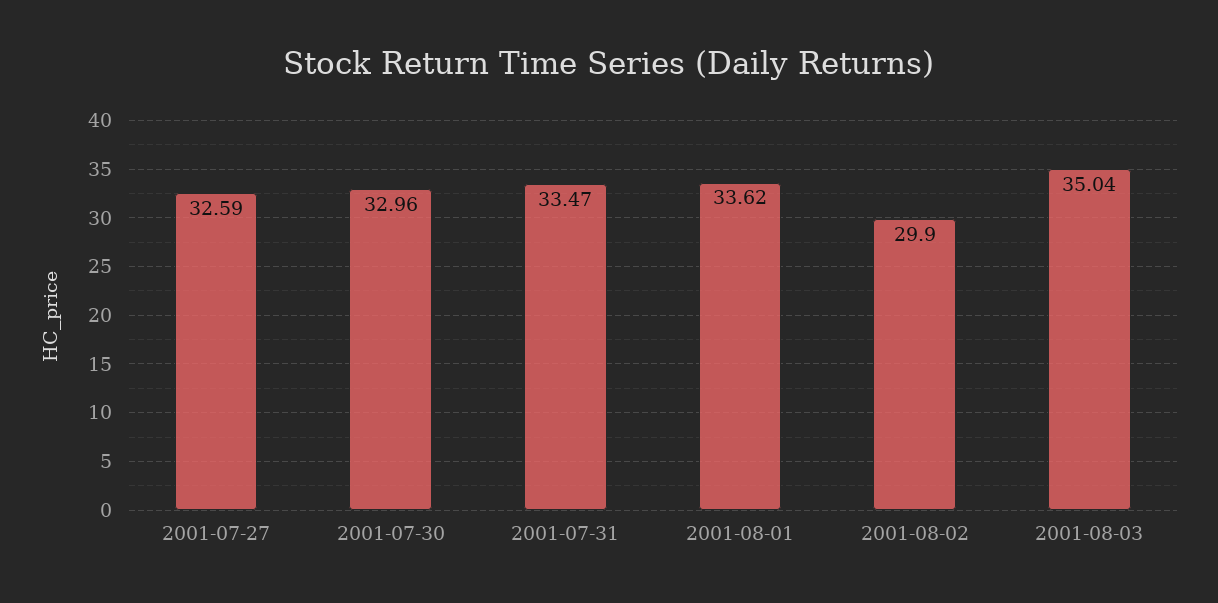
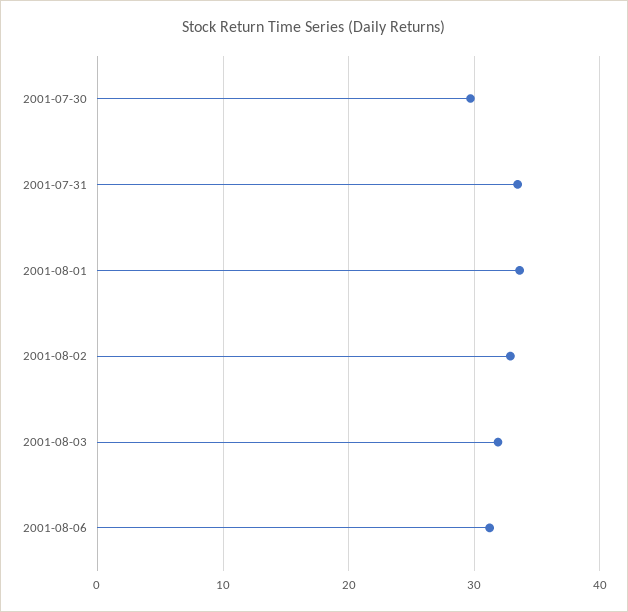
2001-07-27: 32.59 -> none
2001-07-30: 32.96 -> 30
2001-08-02: 29.9 -> 33
2001-08-03: 35.04 -> 32
2001-08-06: none -> 31

